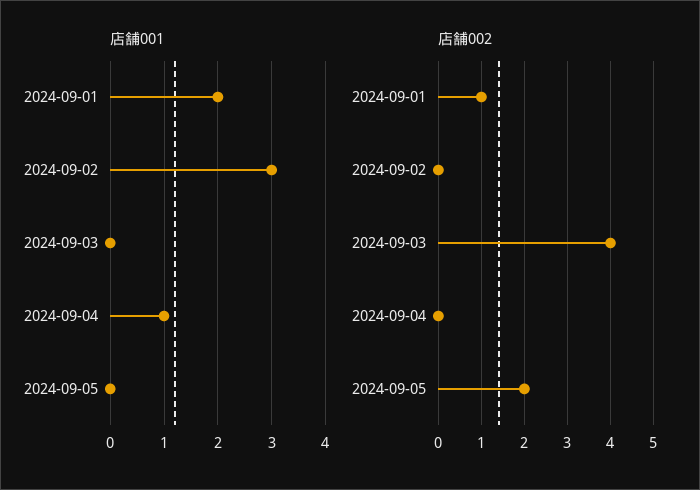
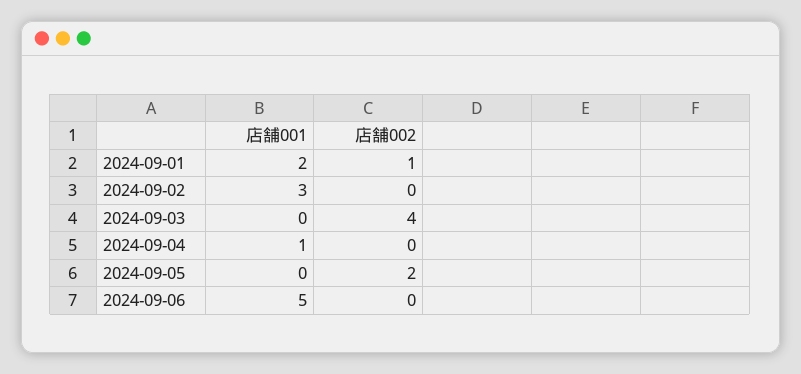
店舗001, 2024-09-06: none -> 5
店舗002, 2024-09-06: none -> 0

